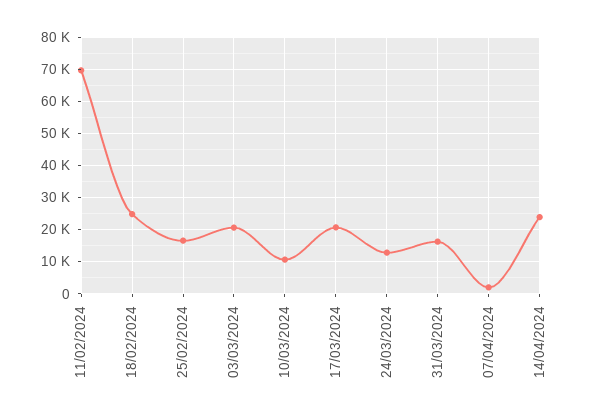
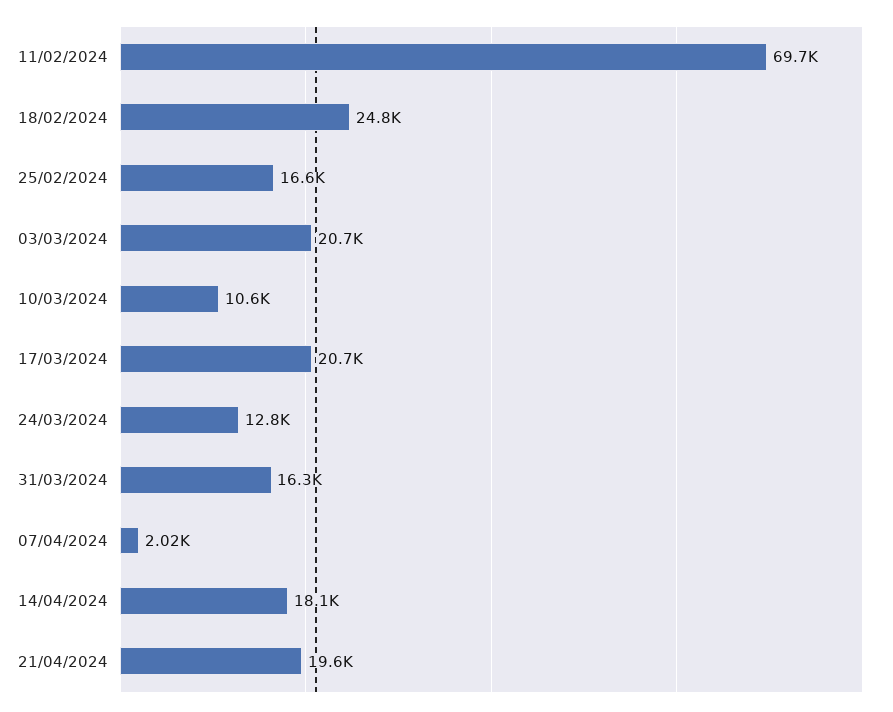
14/04/2024: 24000 -> 18100
21/04/2024: none -> 19600

